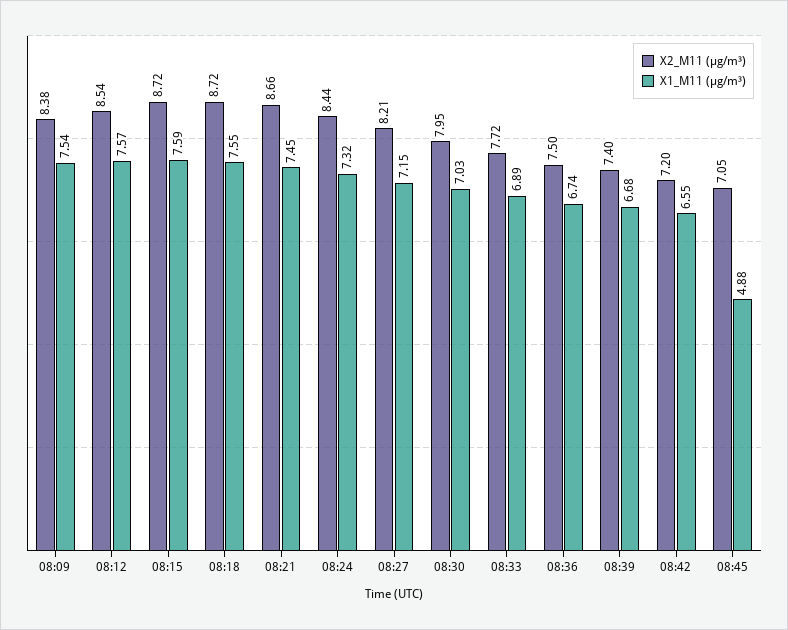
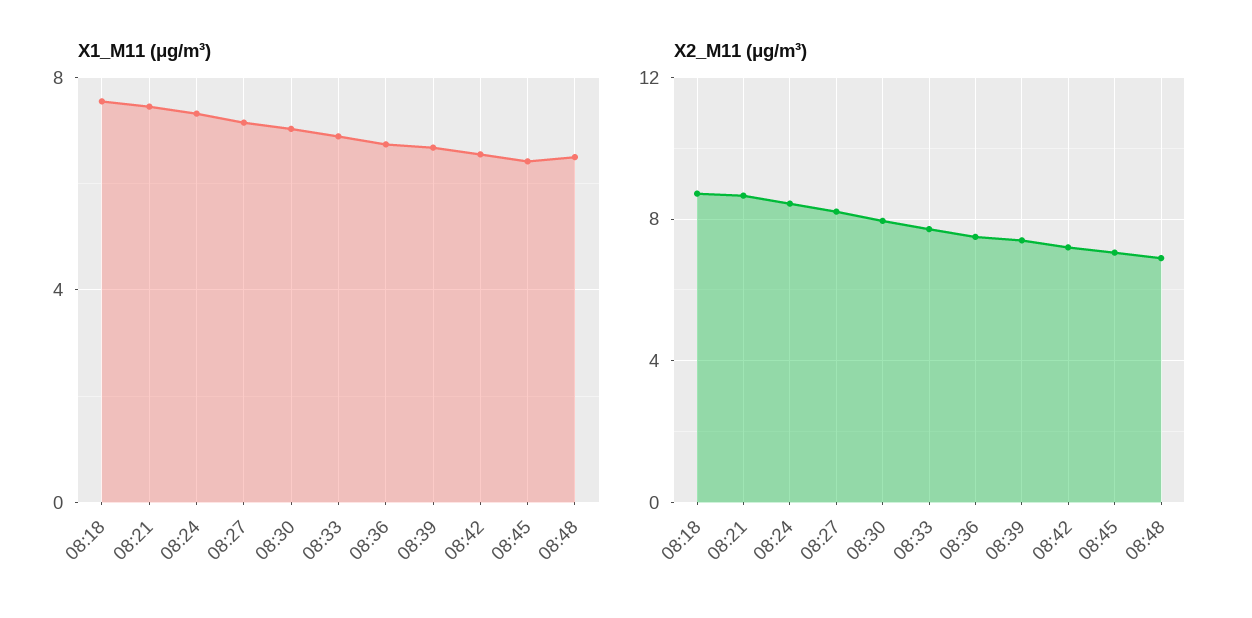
X2_M11 (μg/m³), 08:09: 8.38 -> none
X1_M11 (μg/m³), 08:09: 7.54 -> none
X2_M11 (μg/m³), 08:12: 8.54 -> none
X1_M11 (μg/m³), 08:12: 7.57 -> none
X2_M11 (μg/m³), 08:15: 8.72 -> none
X1_M11 (μg/m³), 08:15: 7.59 -> none
X1_M11 (μg/m³), 08:45: 4.88 -> 6.5
X1_M11 (μg/m³), 08:48: none -> 6.5
X2_M11 (μg/m³), 08:48: none -> 7

